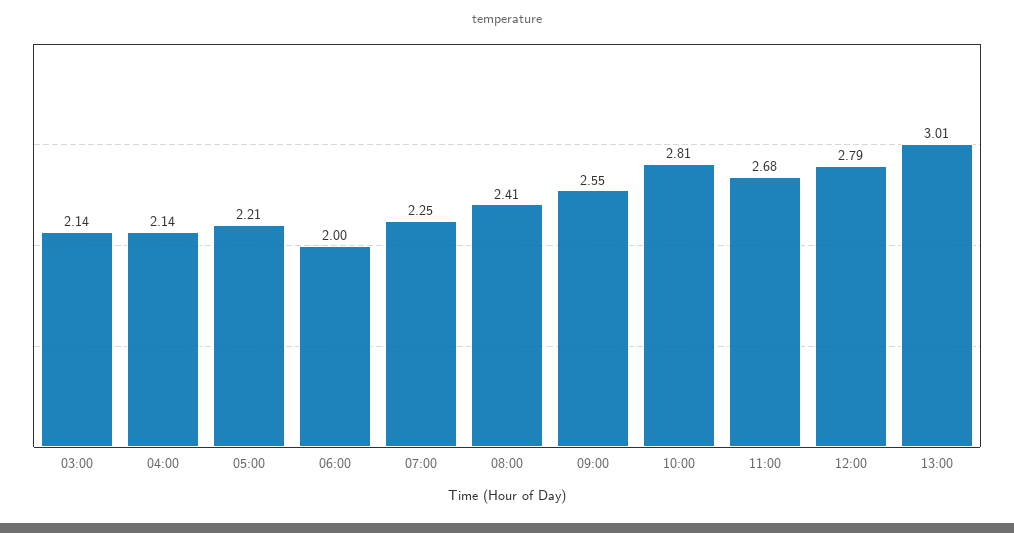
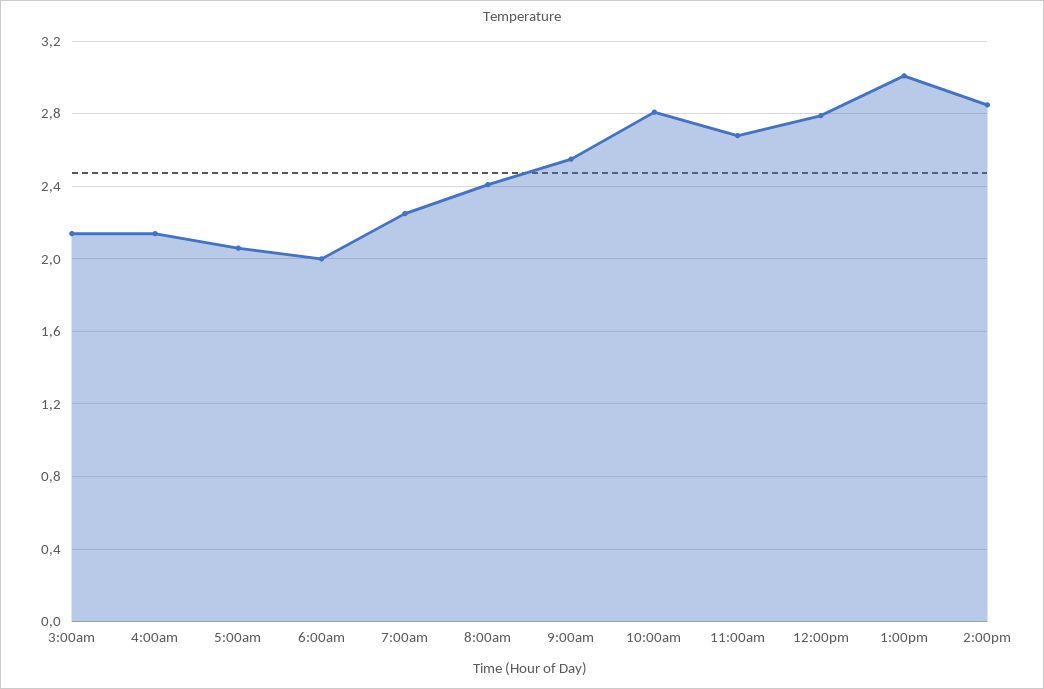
05:00: 2.21 -> 2.05
2:00pm: none -> 2.85

